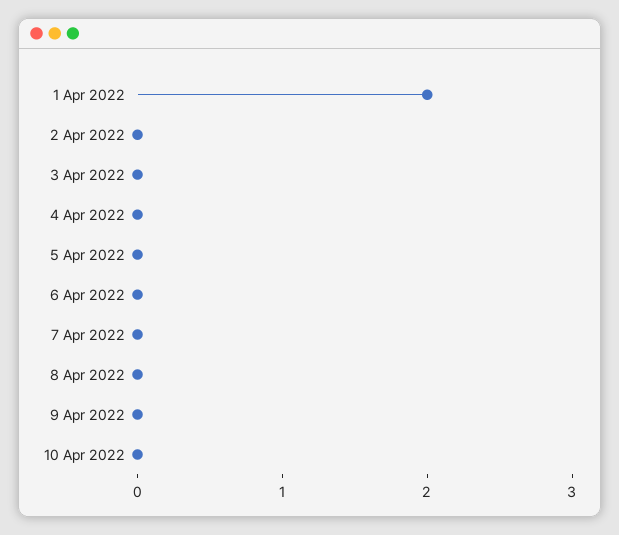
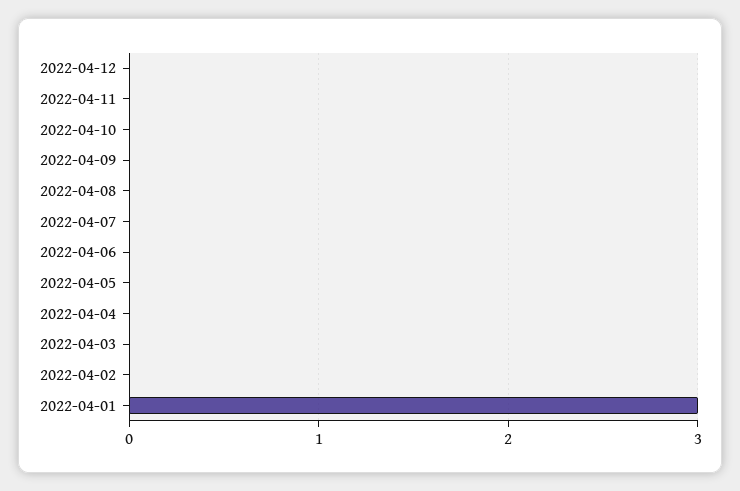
1 Apr 2022: 2 -> 3
2022-04-12: none -> 0
2022-04-11: none -> 0

